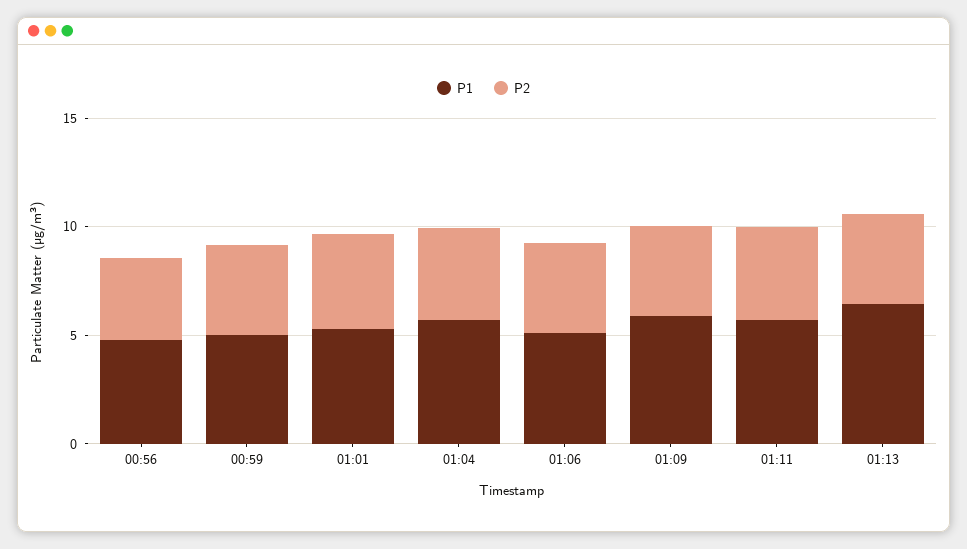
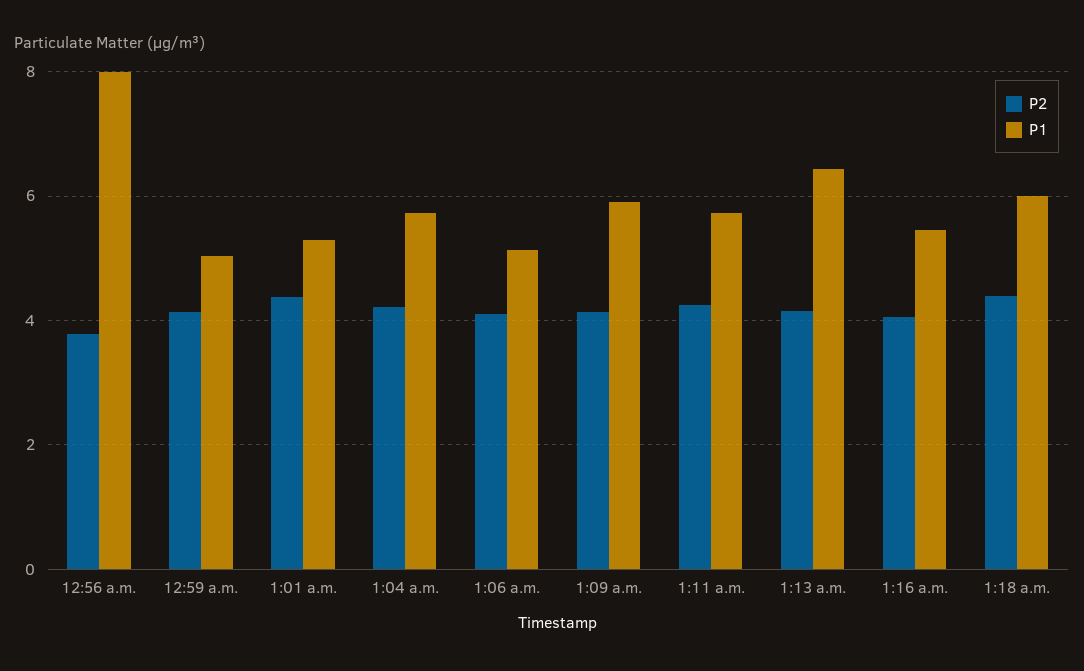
P1, 00:56: 5 -> 8
P2, 1:16 a.m.: none -> 4
P1, 1:16 a.m.: none -> 5.4
P2, 1:18 a.m.: none -> 4.4
P1, 1:18 a.m.: none -> 6

